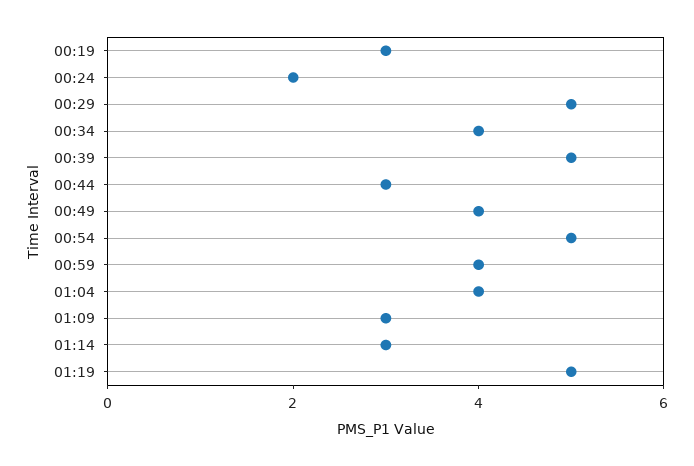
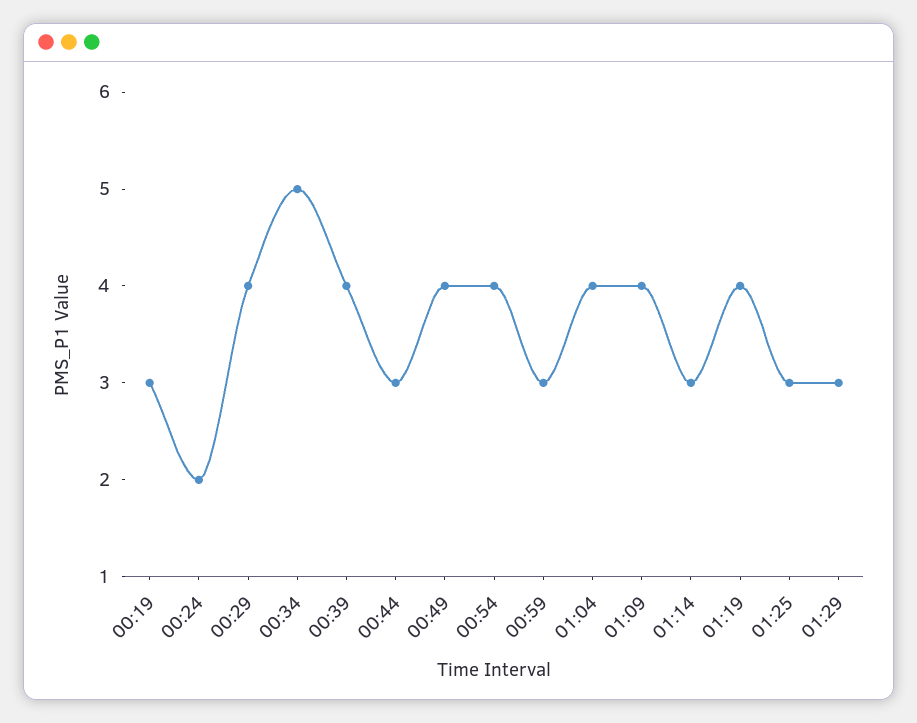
00:29: 5 -> 4
00:34: 4 -> 5
00:39: 5 -> 4
00:54: 5 -> 4
00:59: 4 -> 3
01:09: 3 -> 4
01:19: 5 -> 4
01:25: none -> 3
01:29: none -> 3

